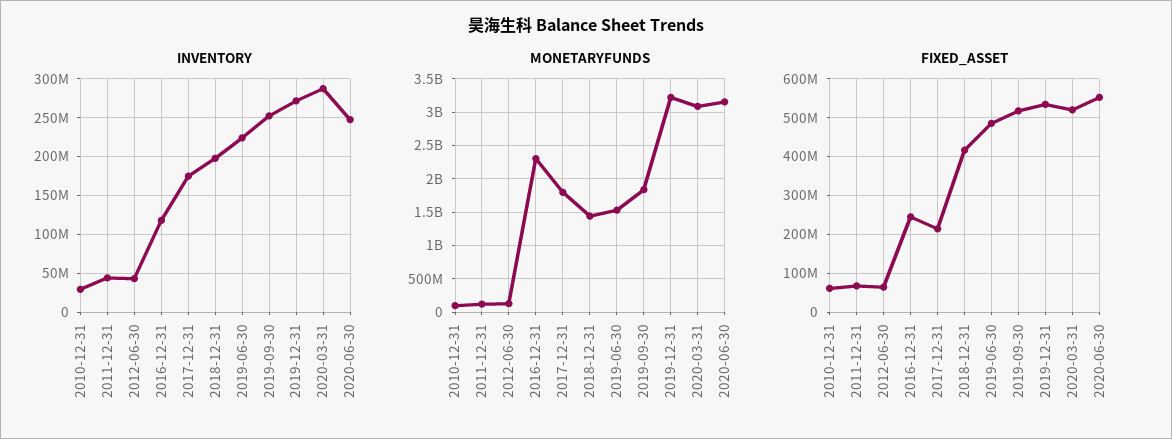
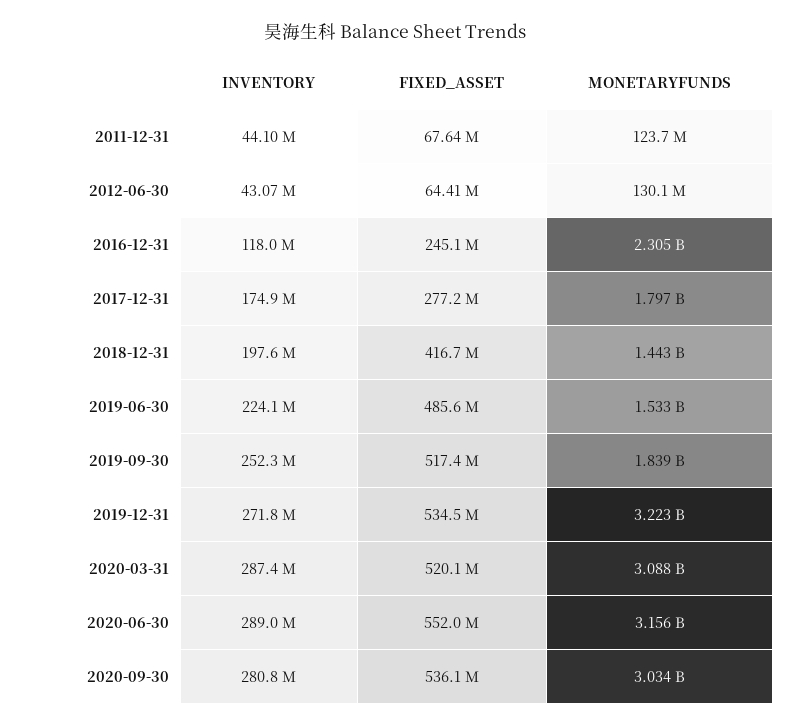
INVENTORY, 2010-12-31: 30000000 -> none
INVENTORY, 2020-06-30: 250000000 -> 289000000
MONETARYFUNDS, 2010-12-31: 100000000 -> none
FIXED_ASSET, 2010-12-31: 60000000 -> none
FIXED_ASSET, 2017-12-31: 220000000 -> 277200000
INVENTORY, 2020-09-30: none -> 280800000
FIXED_ASSET, 2020-09-30: none -> 536100000
MONETARYFUNDS, 2020-09-30: none -> 3034000000

